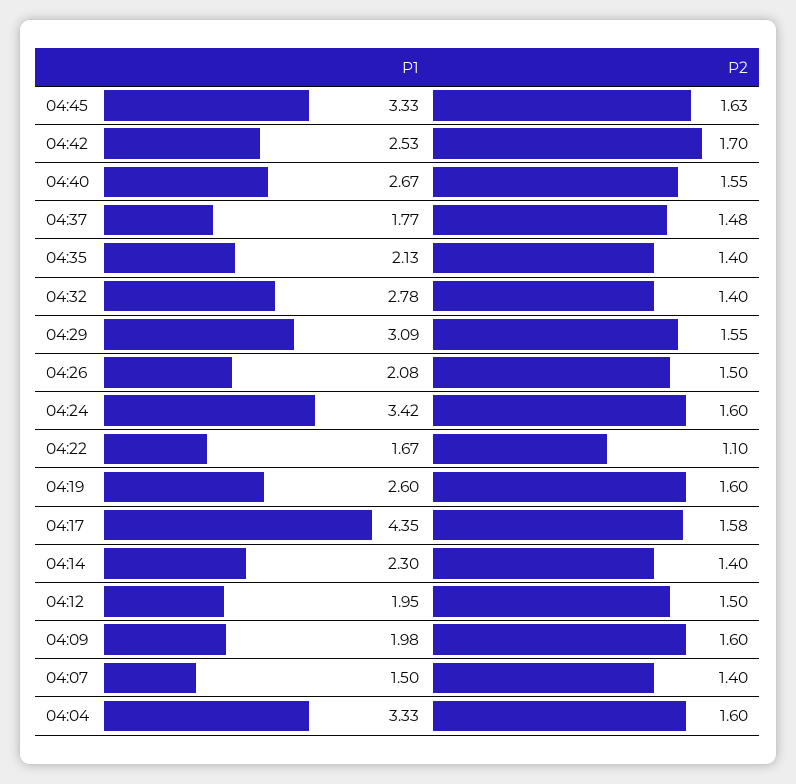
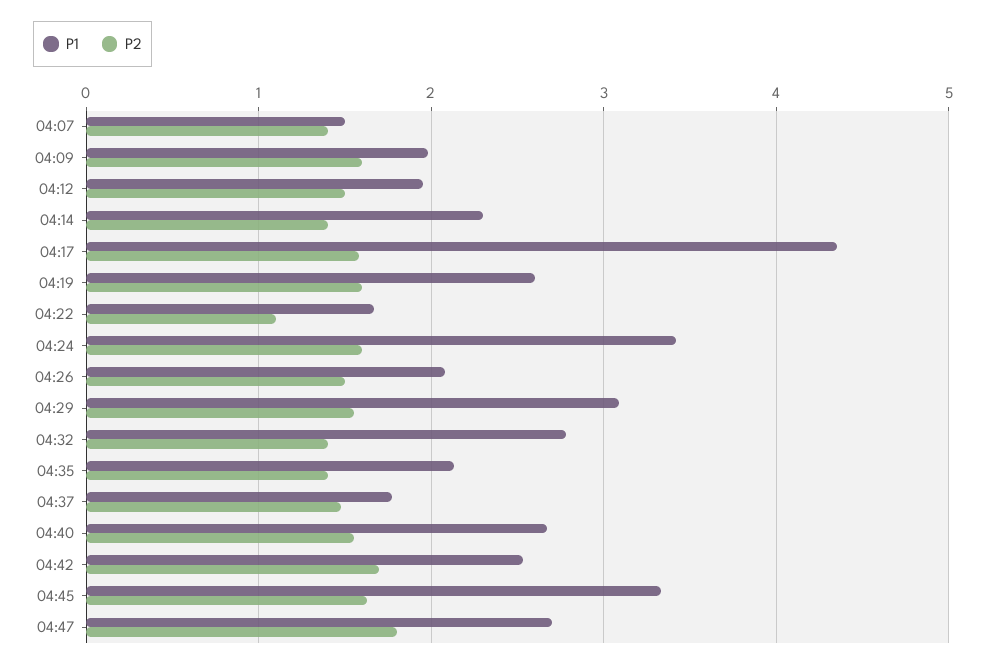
P1, 04:04: 3.33 -> none
P2, 04:04: 1.6 -> none
P1, 04:47: none -> 2.7
P2, 04:47: none -> 1.8

